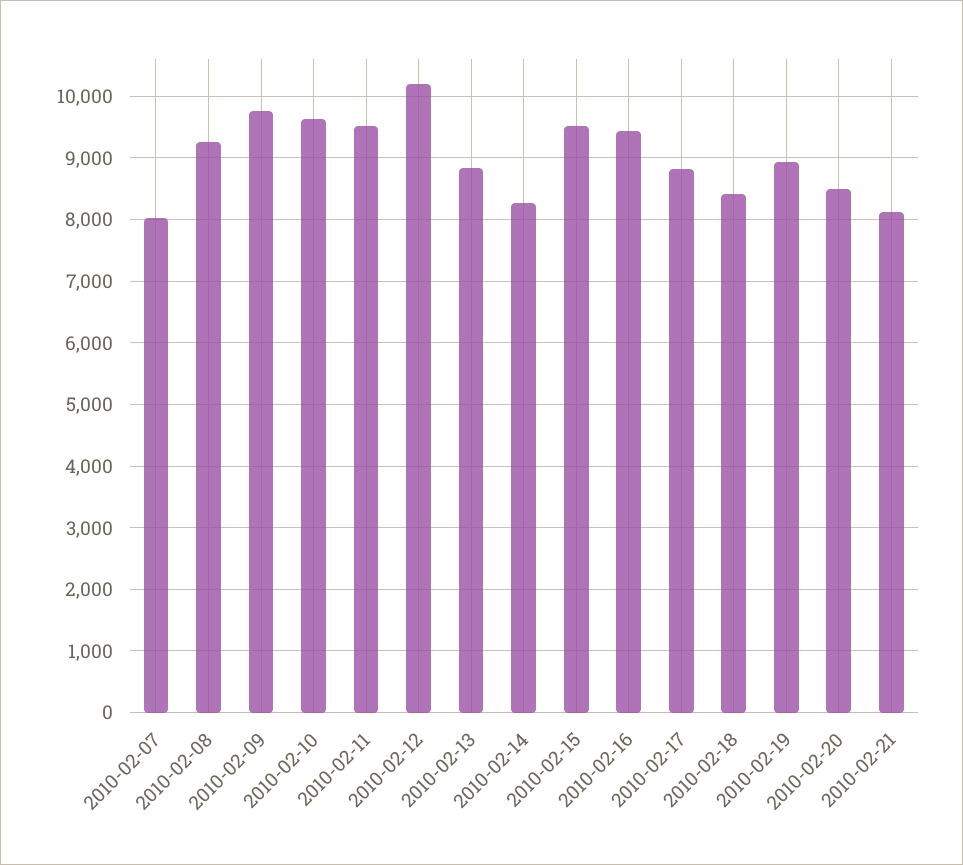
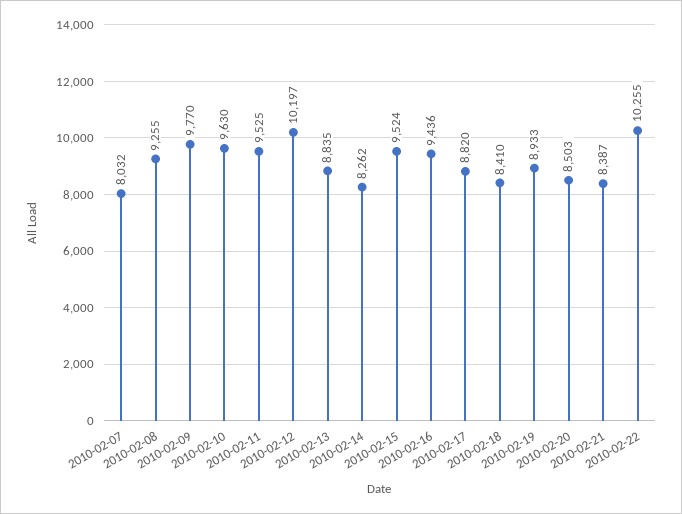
2010-02-21: 8100 -> 8387
2010-02-22: none -> 10255

